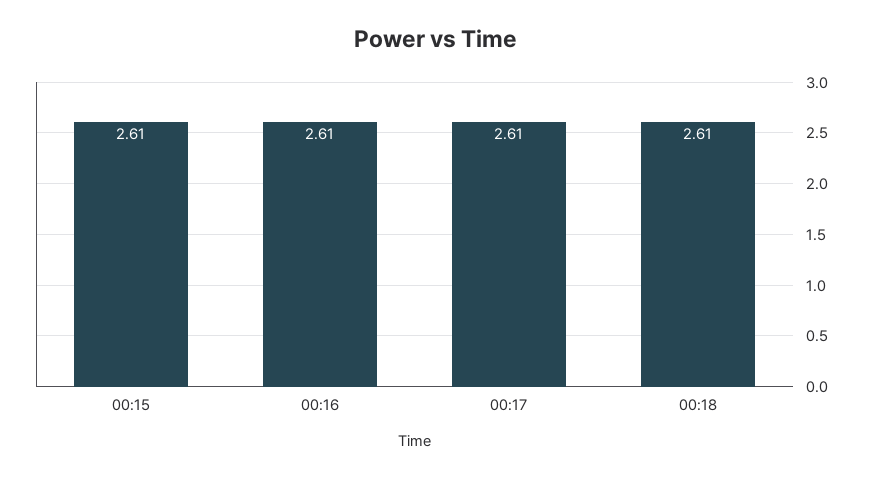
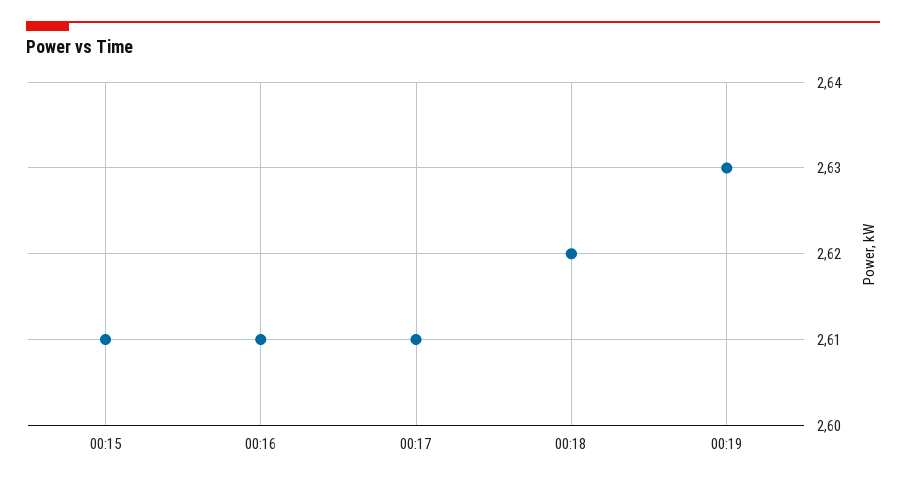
00:18: 2.61 -> 2.62
00:19: none -> 2.63

